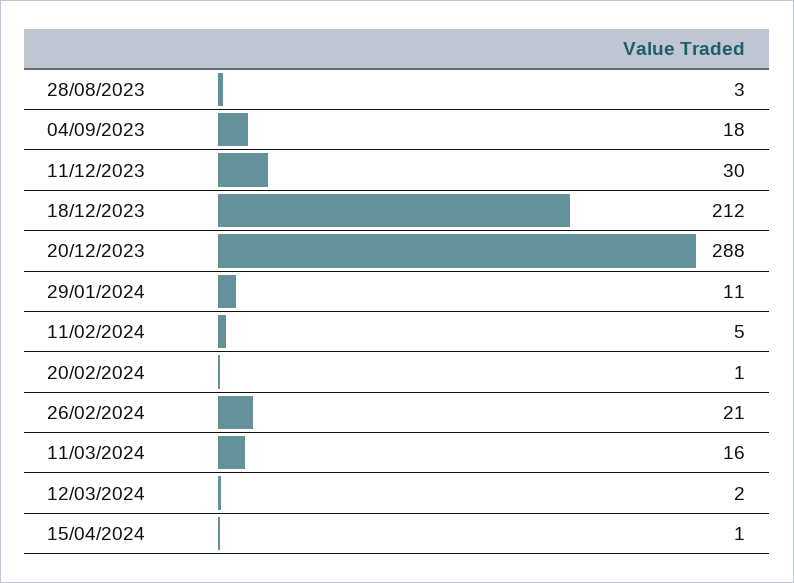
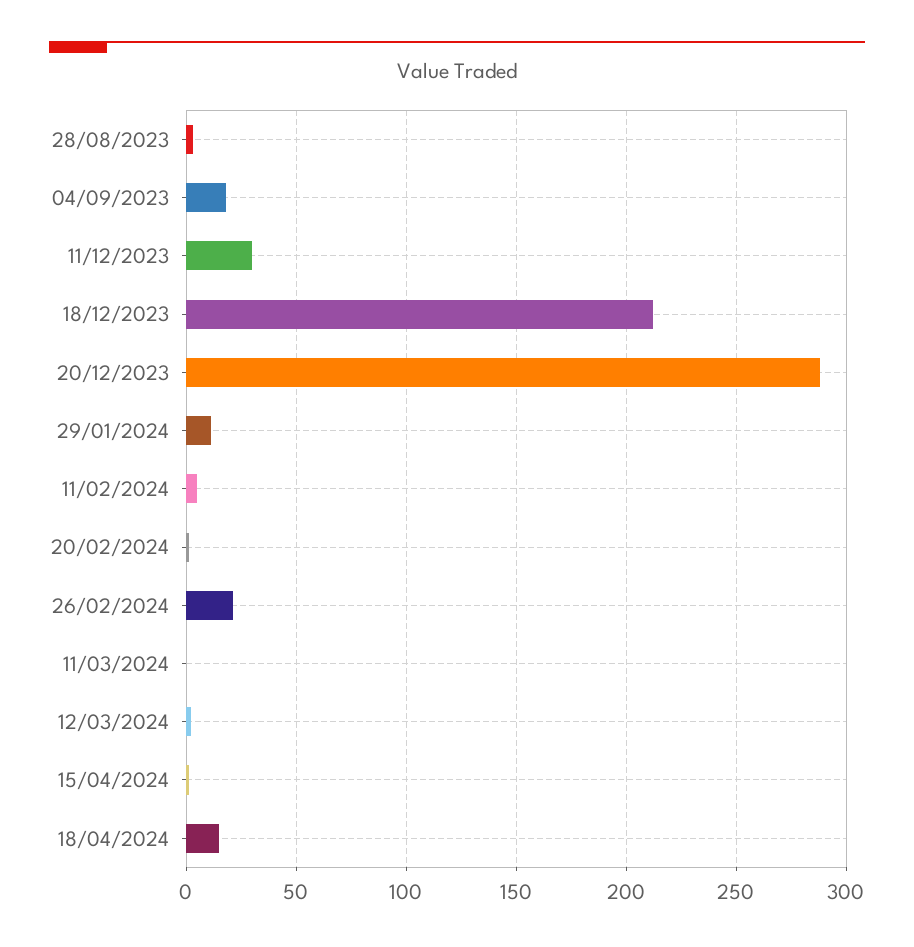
11/03/2024: 16 -> 0
18/04/2024: none -> 15

